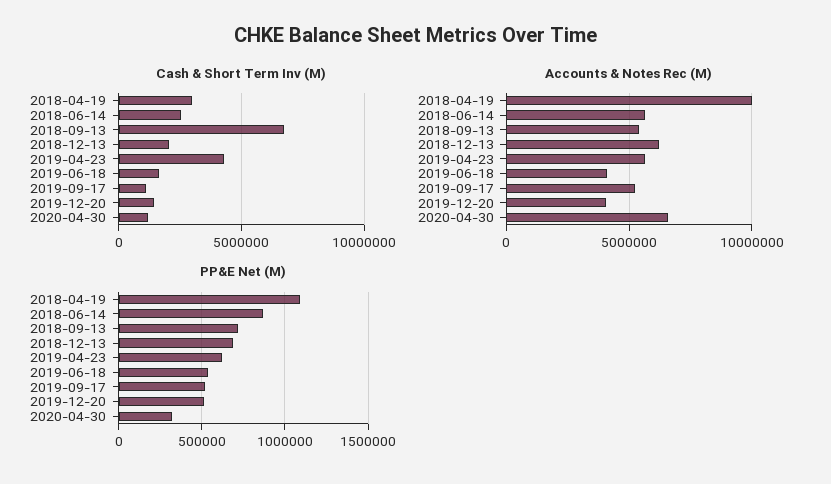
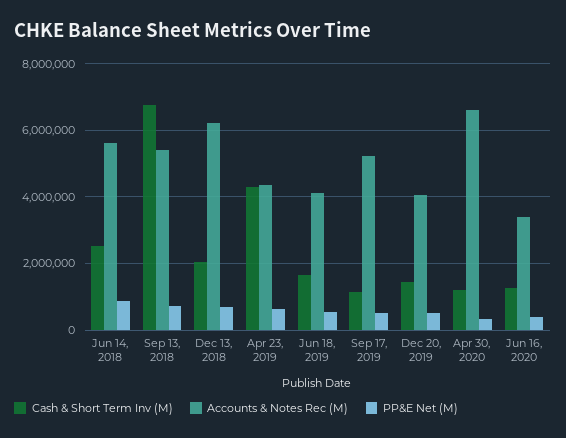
Cash & Short Term Inv (M), 2018-04-19: 3000000 -> none
Accounts & Notes Rec (M), 2018-04-19: 10000000 -> none
Accounts & Notes Rec (M), 2019-04-23: 5500000 -> 4400000
PP&E Net (M), 2018-04-19: 1100000 -> none
Cash & Short Term Inv (M), Jun 16, 2020: none -> 1200000
Accounts & Notes Rec (M), Jun 16, 2020: none -> 3400000
PP&E Net (M), Jun 16, 2020: none -> 400000

